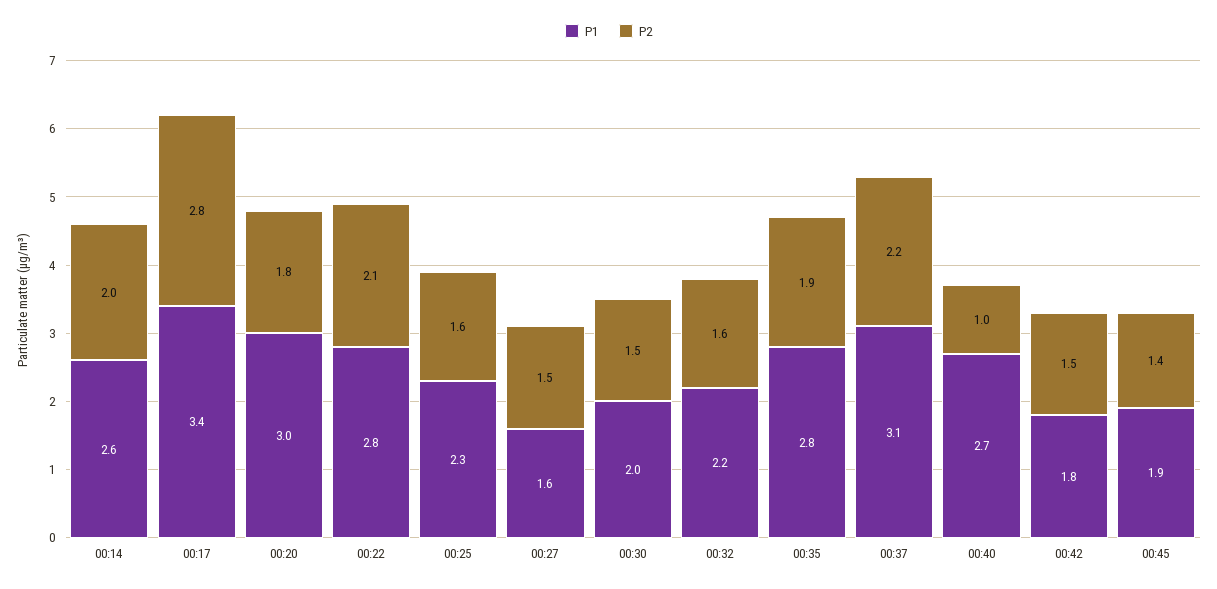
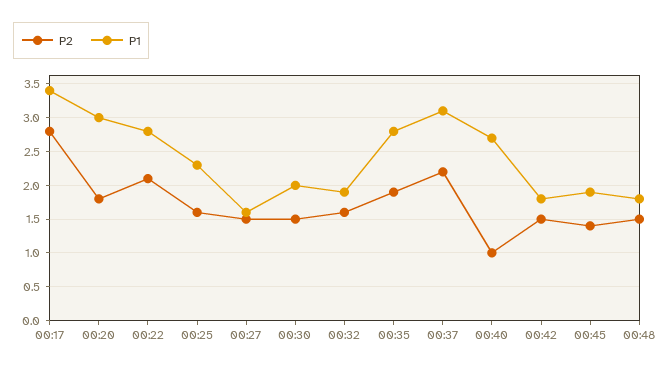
P1, 00:14: 2.6 -> none
P2, 00:14: 2 -> none
P1, 00:32: 2.2 -> 1.9
P2, 00:48: none -> 1.5
P1, 00:48: none -> 1.8

